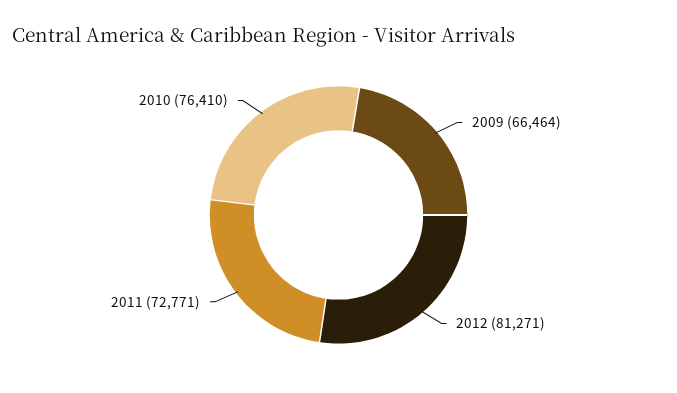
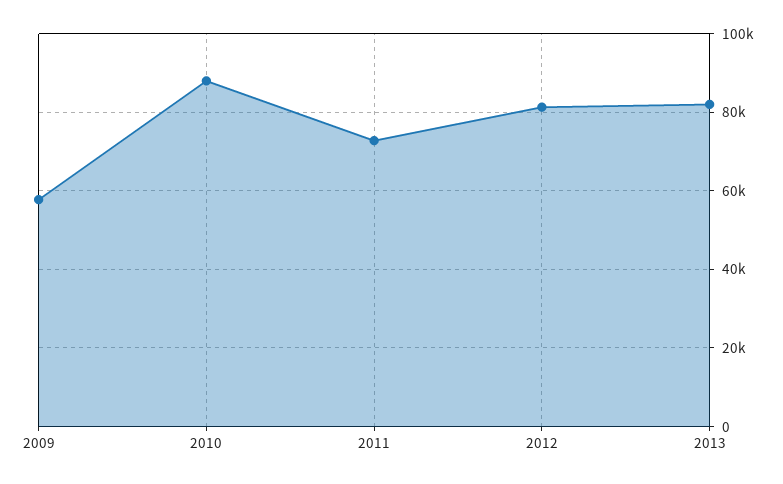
2009: 66464 -> 58000
2010: 76410 -> 88000
2013: none -> 82000

